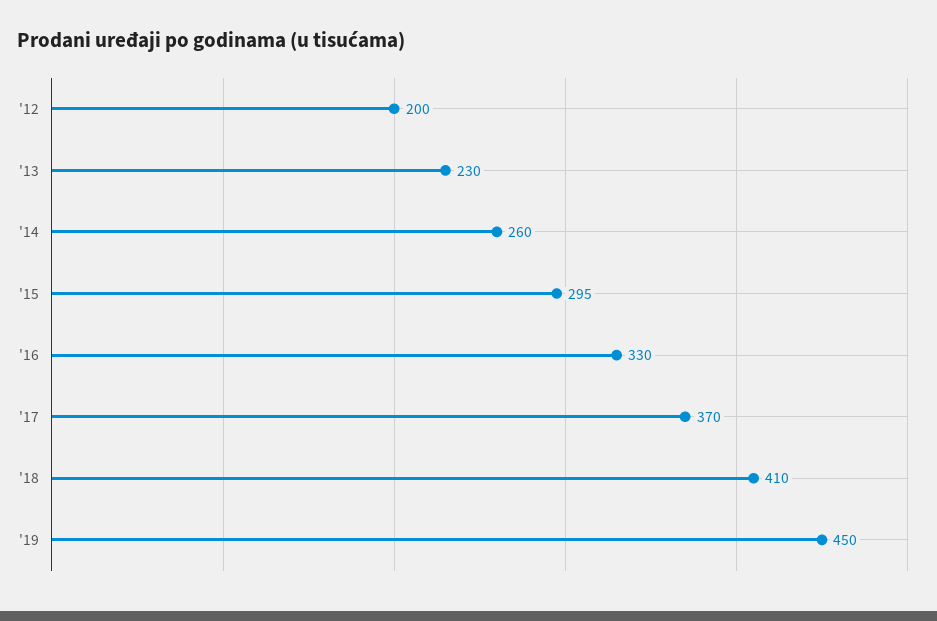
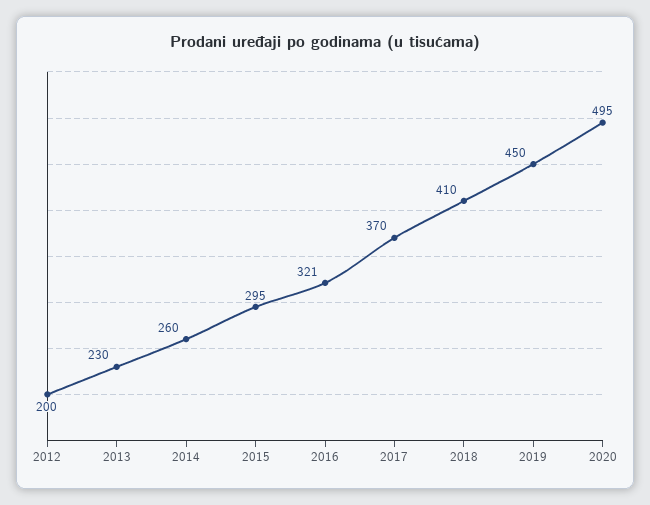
'16: 330 -> 321
2020: none -> 495

